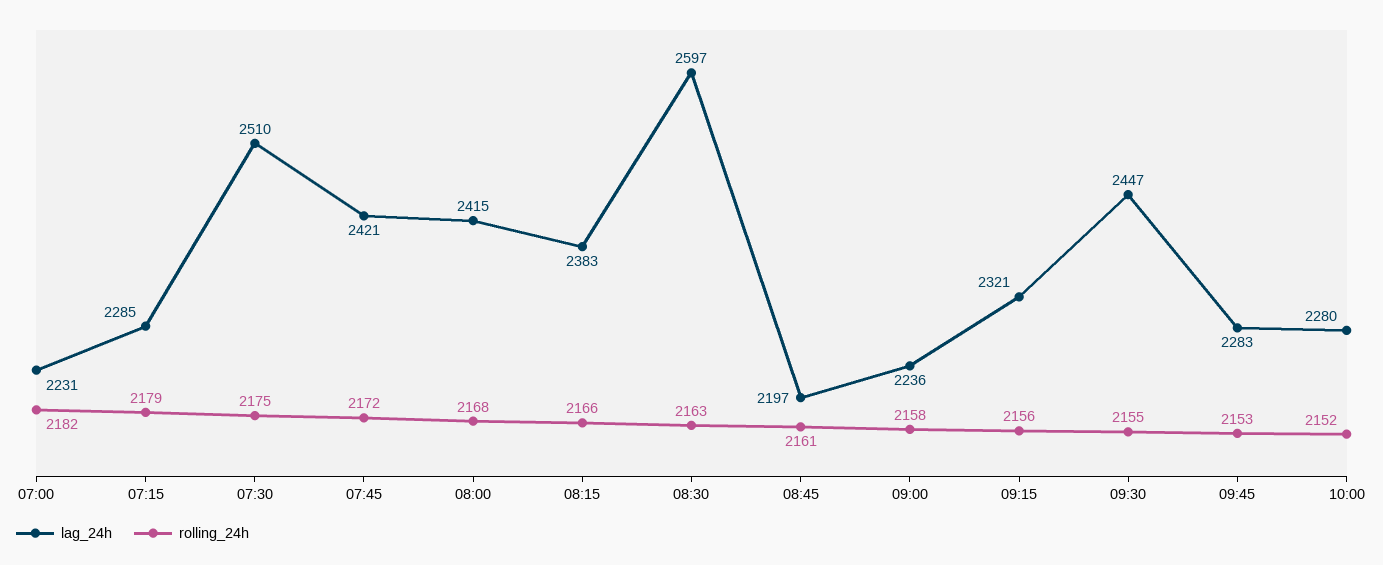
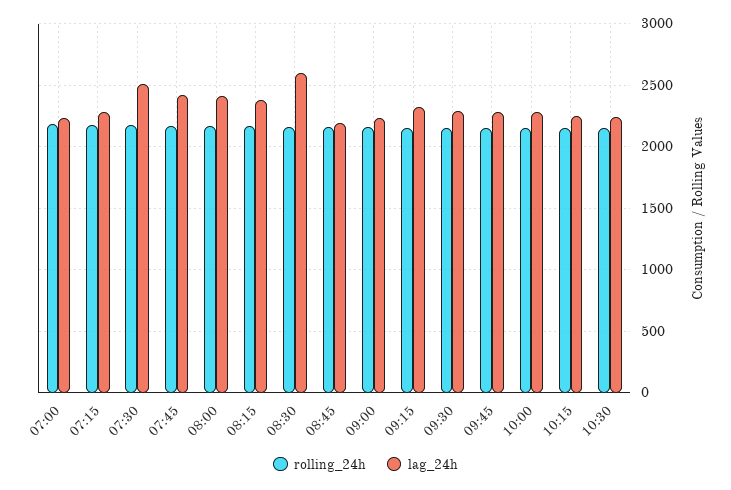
lag_24h, 09:30: 2447 -> 2300
rolling_24h, 10:15: none -> 2150
lag_24h, 10:15: none -> 2250
rolling_24h, 10:30: none -> 2150
lag_24h, 10:30: none -> 2250

